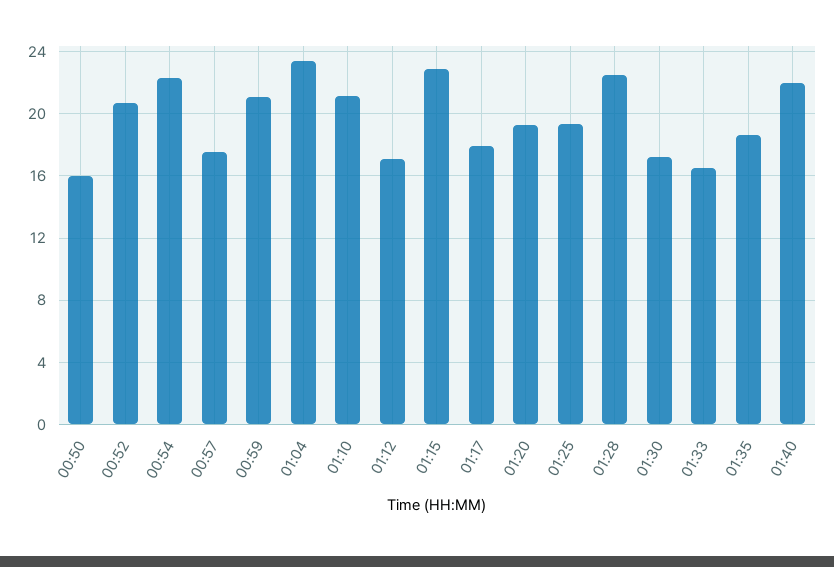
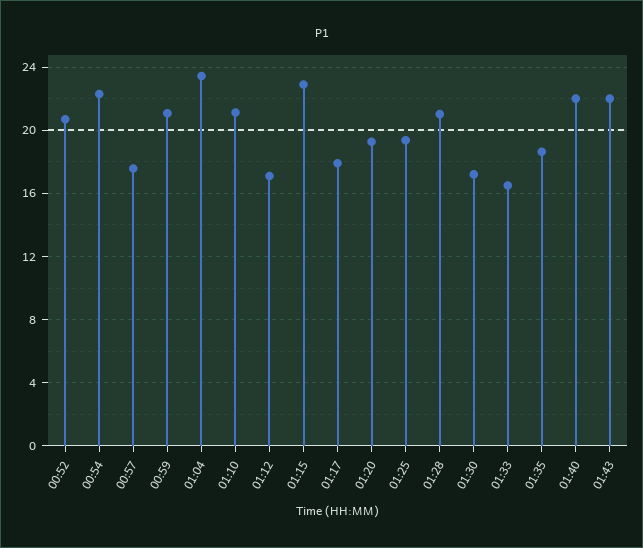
00:50: 16 -> none
01:28: 22.5 -> 21
01:43: none -> 22

